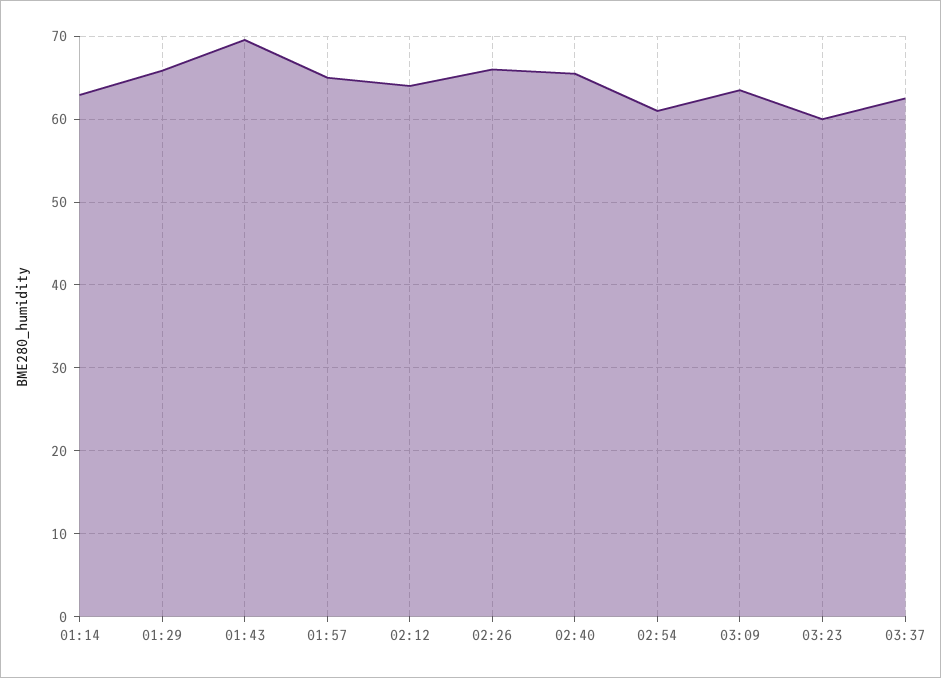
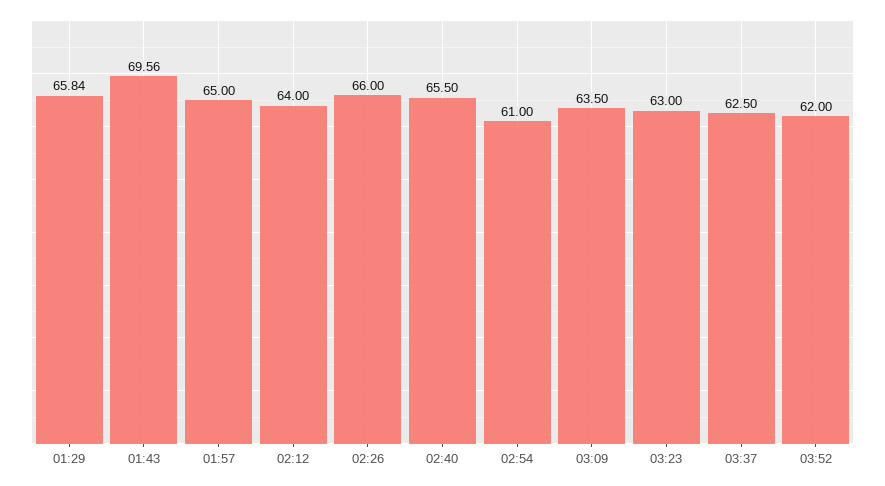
01:14: 63 -> none
03:23: 60 -> 63
03:52: none -> 62

